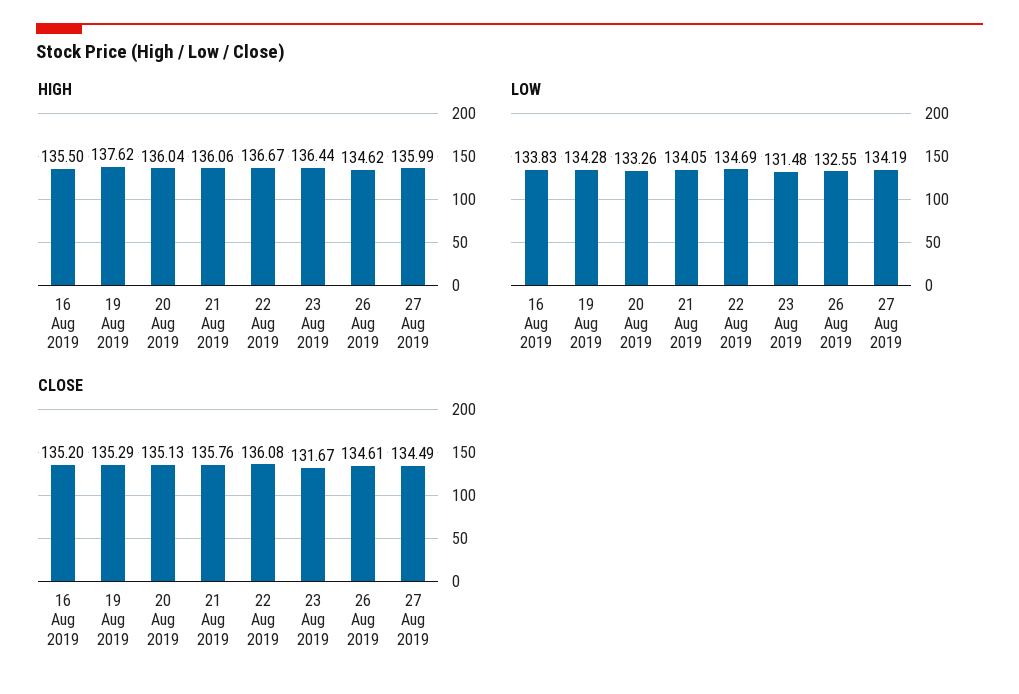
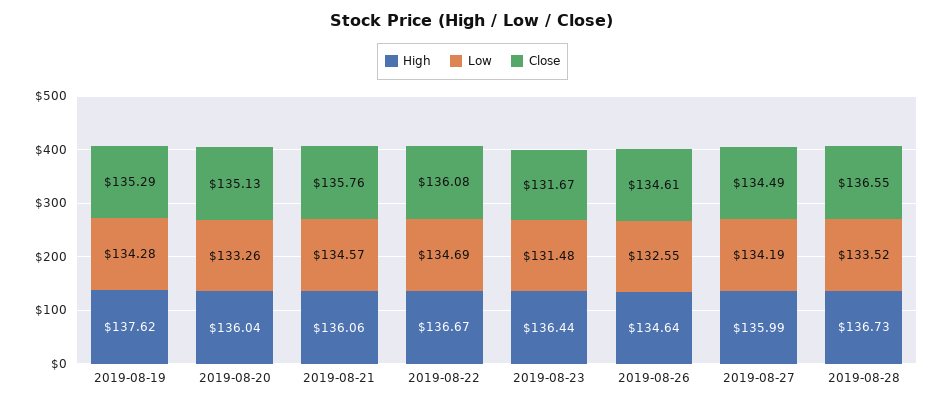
HIGH, 16 Aug 2019: 135.5 -> none
HIGH, 26 Aug 2019: 134.62 -> 134.64
LOW, 16 Aug 2019: 133.83 -> none
LOW, 21 Aug 2019: 134.05 -> 134.57
CLOSE, 16 Aug 2019: 135.2 -> none
HIGH, 2019-08-28: none -> 136.73
LOW, 2019-08-28: none -> 133.52
CLOSE, 2019-08-28: none -> 136.55

